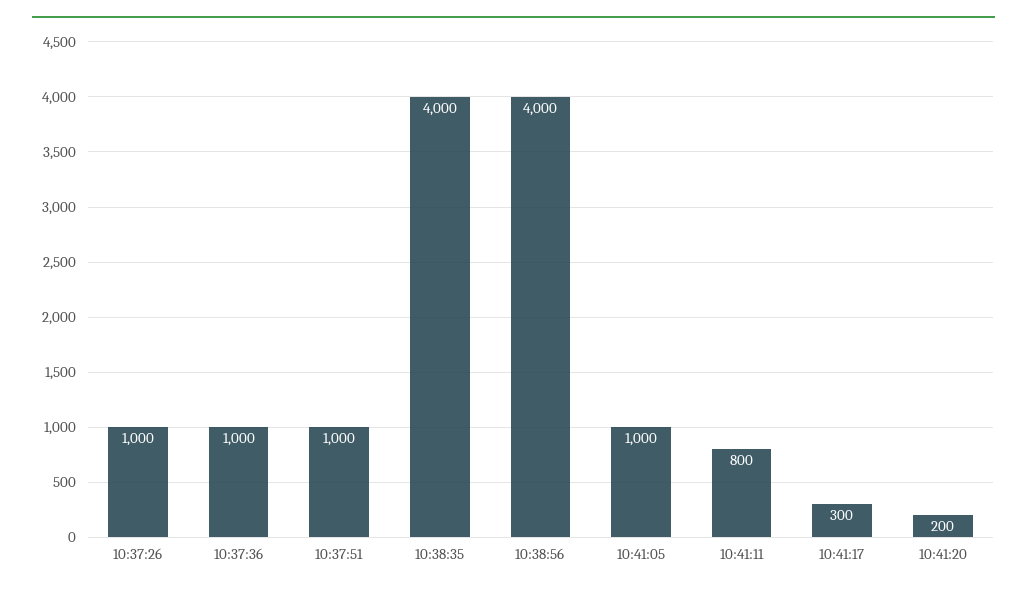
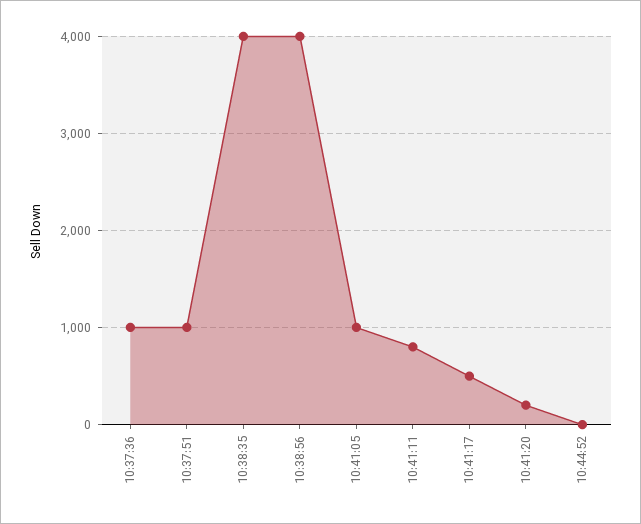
10:37:26: 1000 -> none
10:41:17: 300 -> 500
10:44:52: none -> 0

